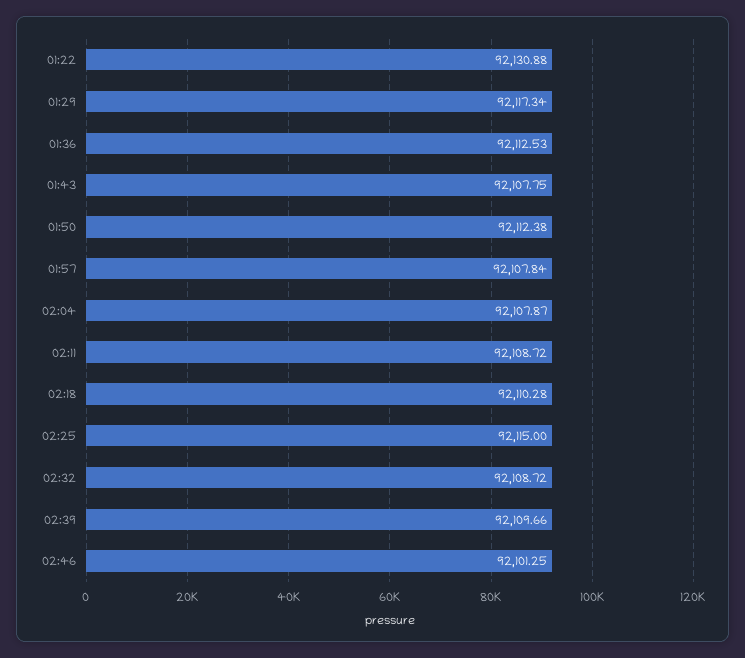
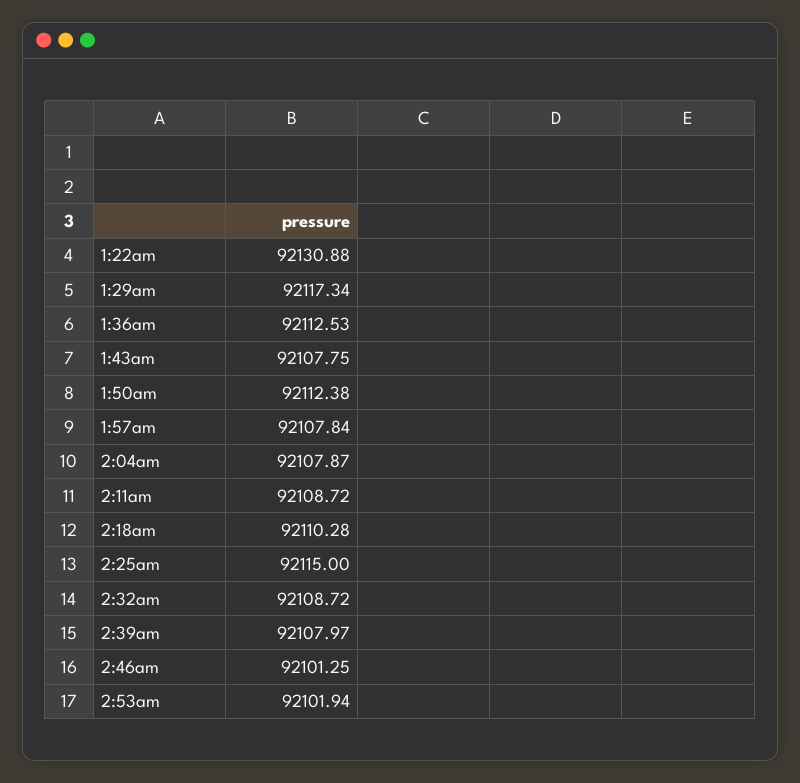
02:39: 92109.66 -> 92107.97
2:53am: none -> 92101.94

